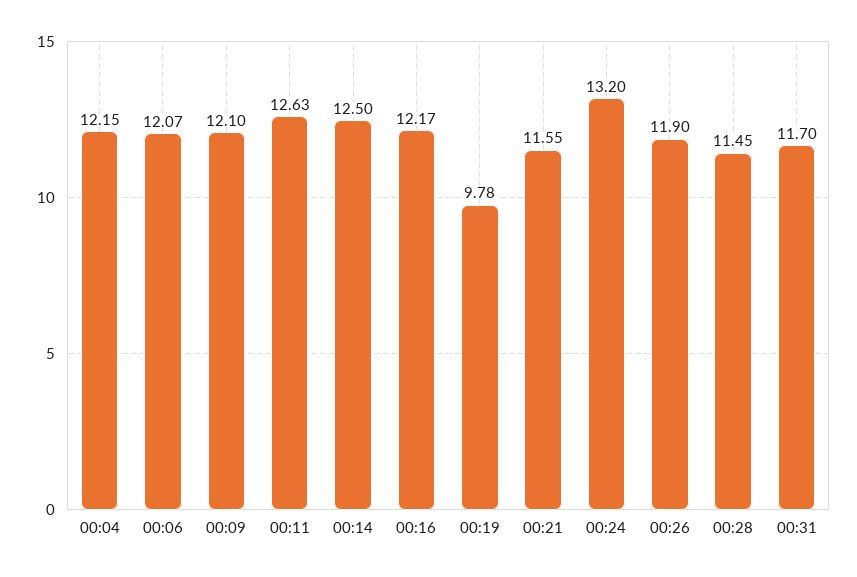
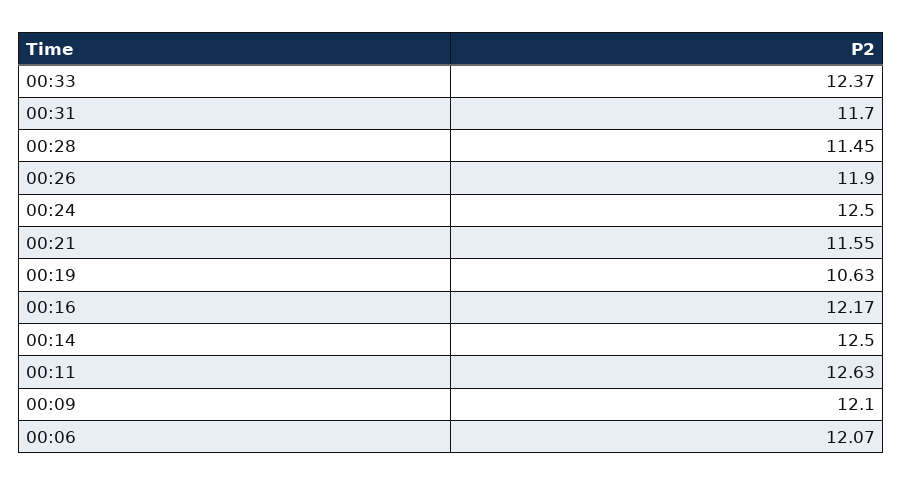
00:04: 12.15 -> none
00:19: 9.78 -> 10.63
00:24: 13.2 -> 12.5
00:33: none -> 12.37

